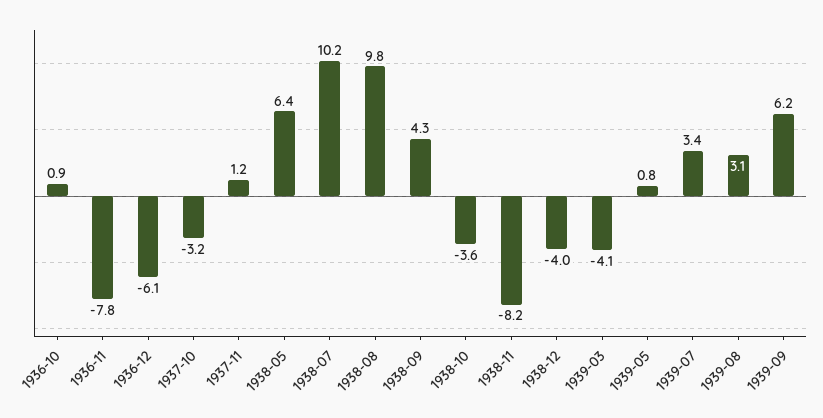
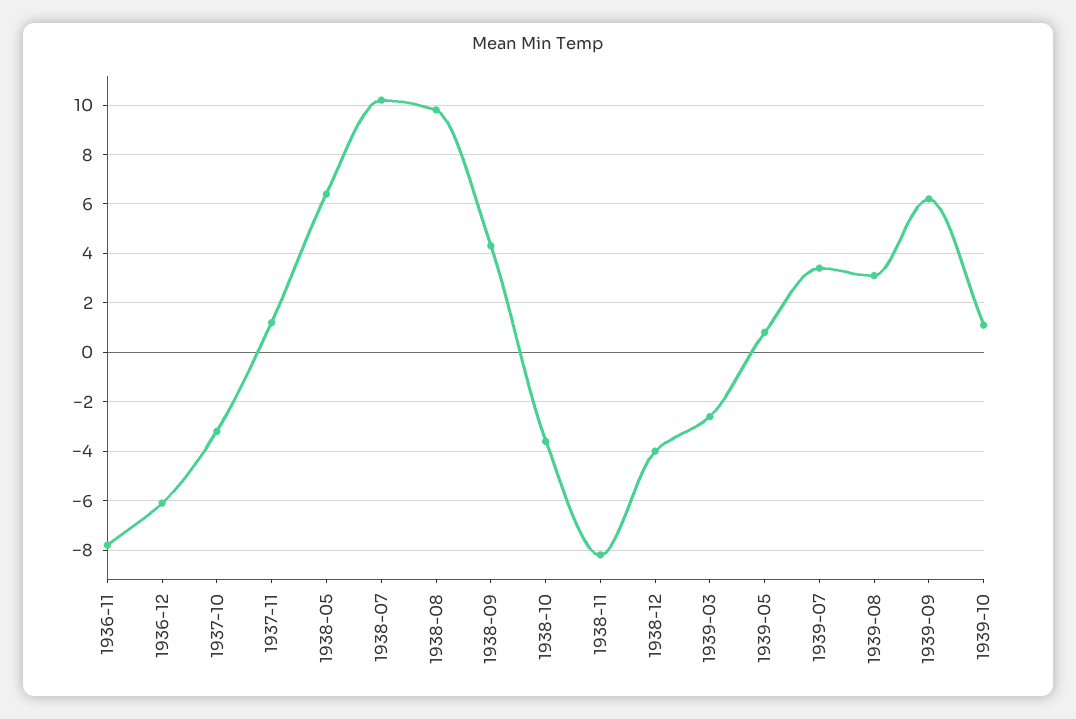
1936-10: 0.9 -> none
1939-03: -4.1 -> -2.5
1939-10: none -> 1

